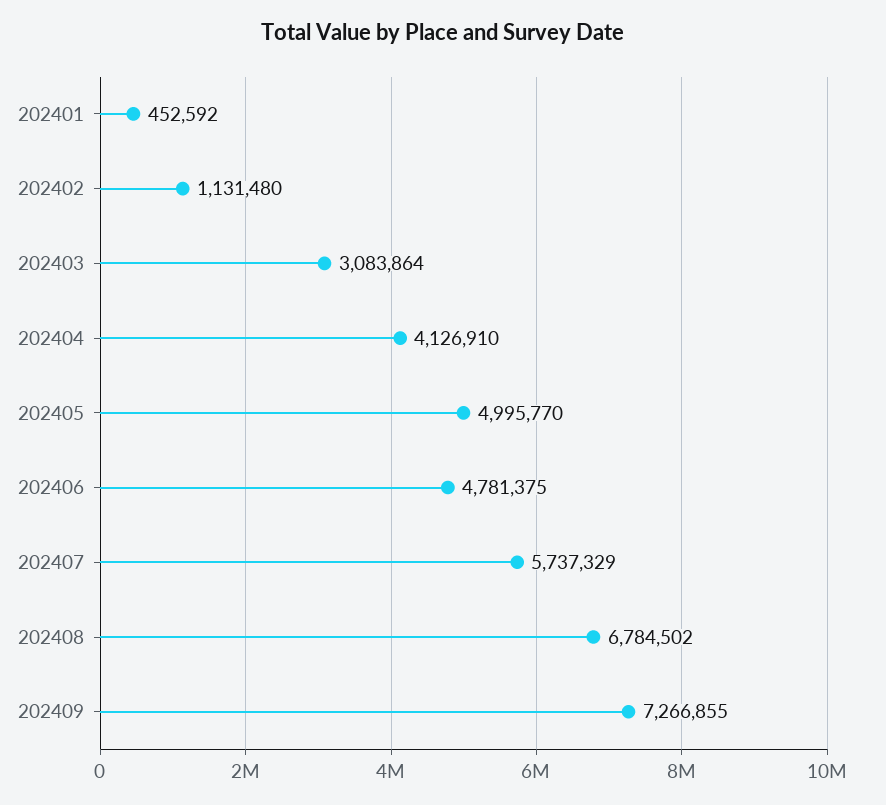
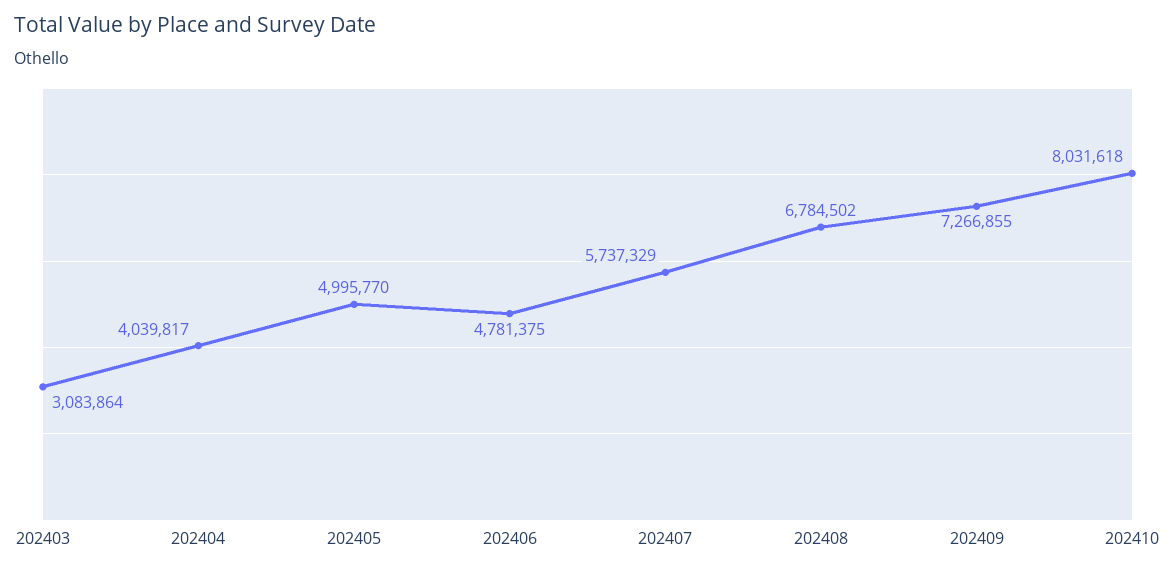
202401: 452592 -> none
202402: 1131480 -> none
202404: 4126910 -> 4039817
202410: none -> 8031618

